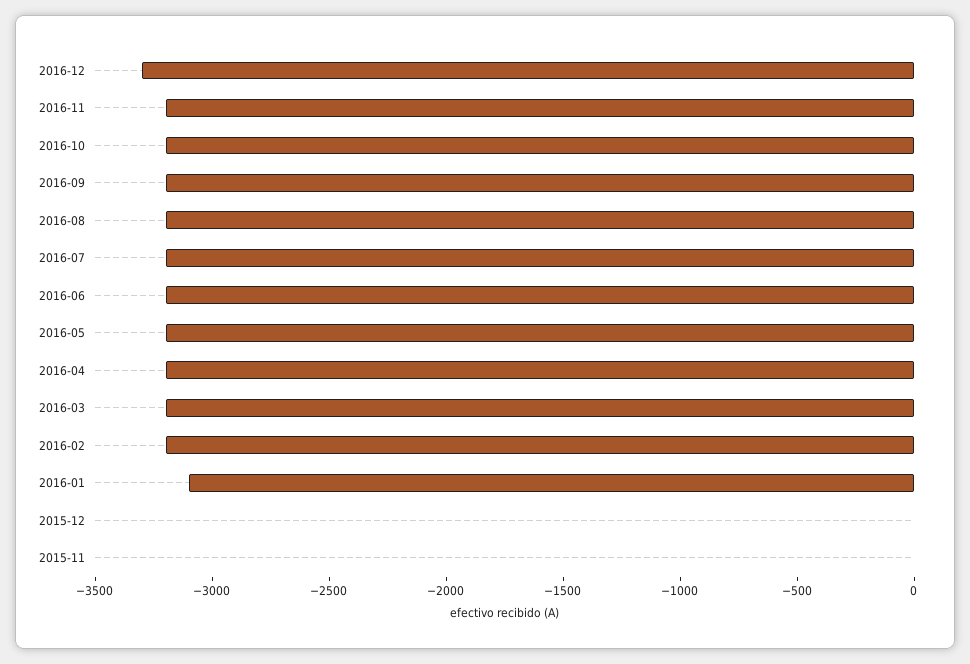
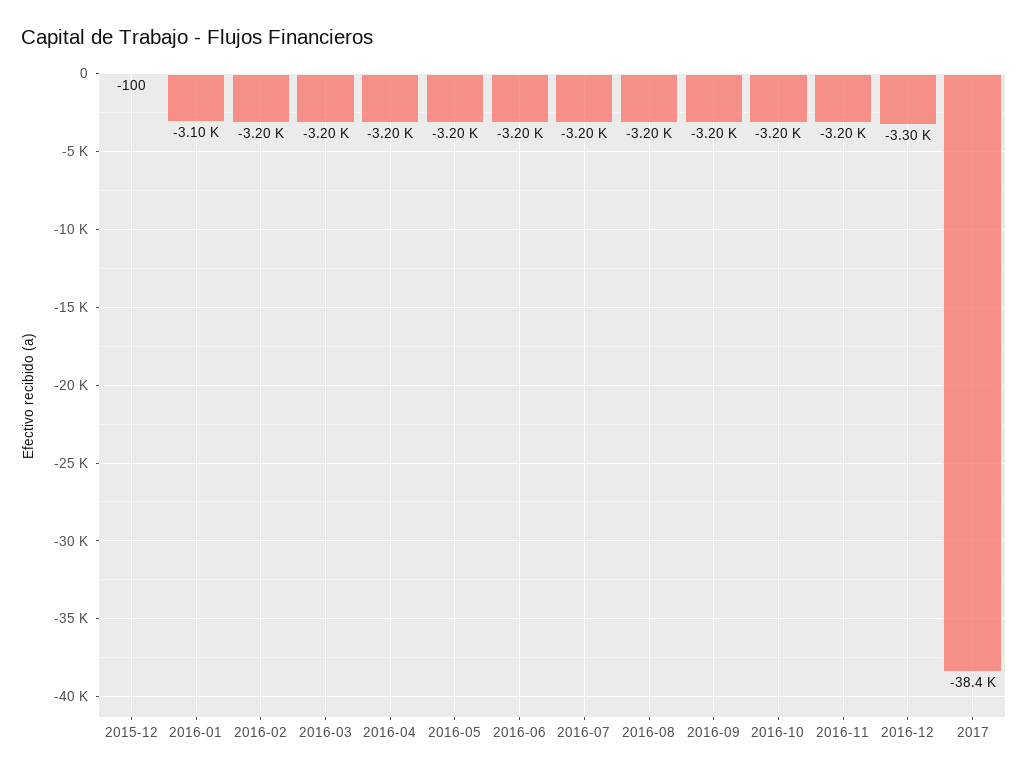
2015-12: 0 -> -100
2015-11: 0 -> none
2017: none -> -38400

